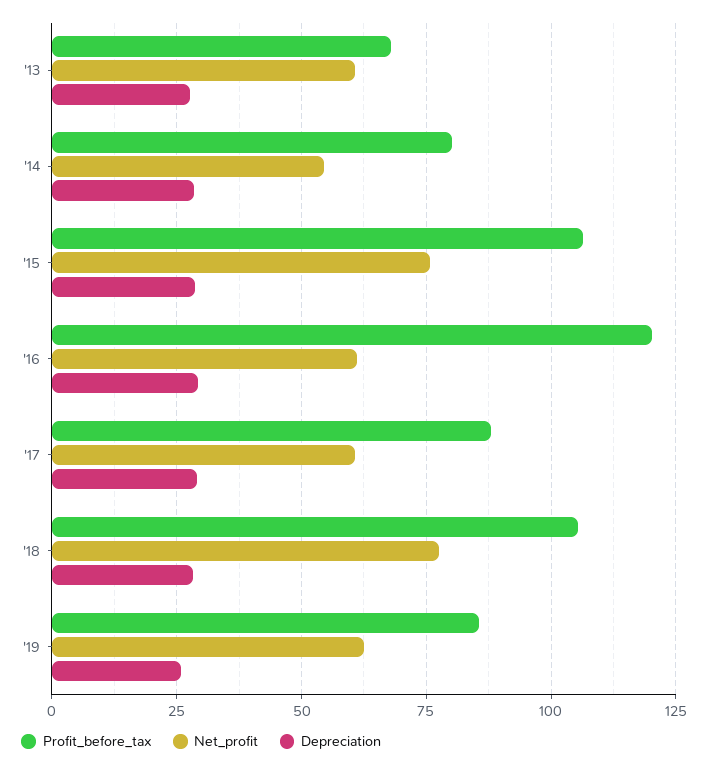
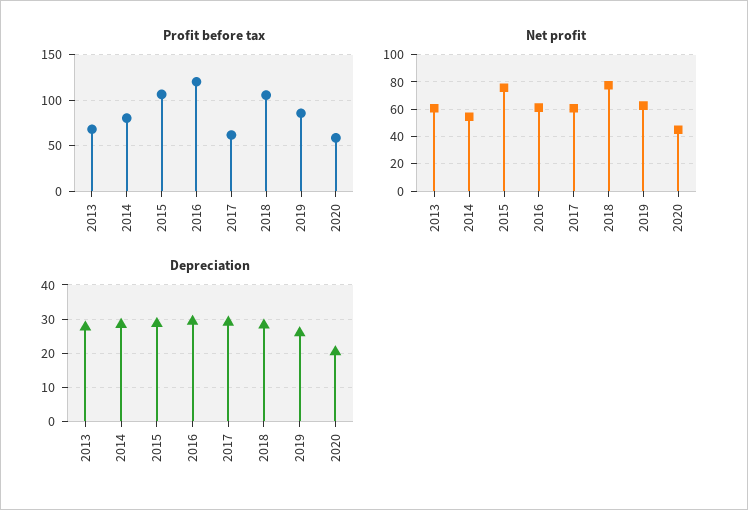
Profit_before_tax, '17: 87.5 -> 60
Profit_before_tax, 2020: none -> 60
Net_profit, 2020: none -> 45
Depreciation, 2020: none -> 20

